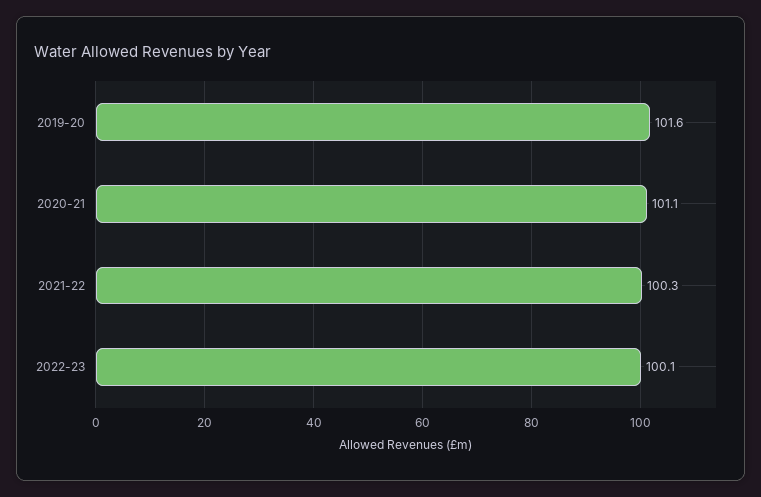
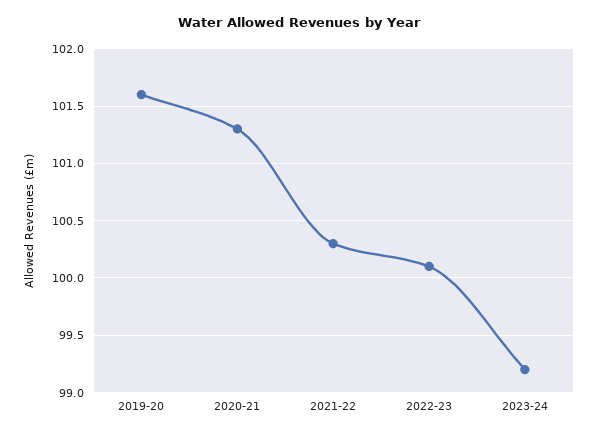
2020-21: 101.1 -> 101.3
2023-24: none -> 99.2

